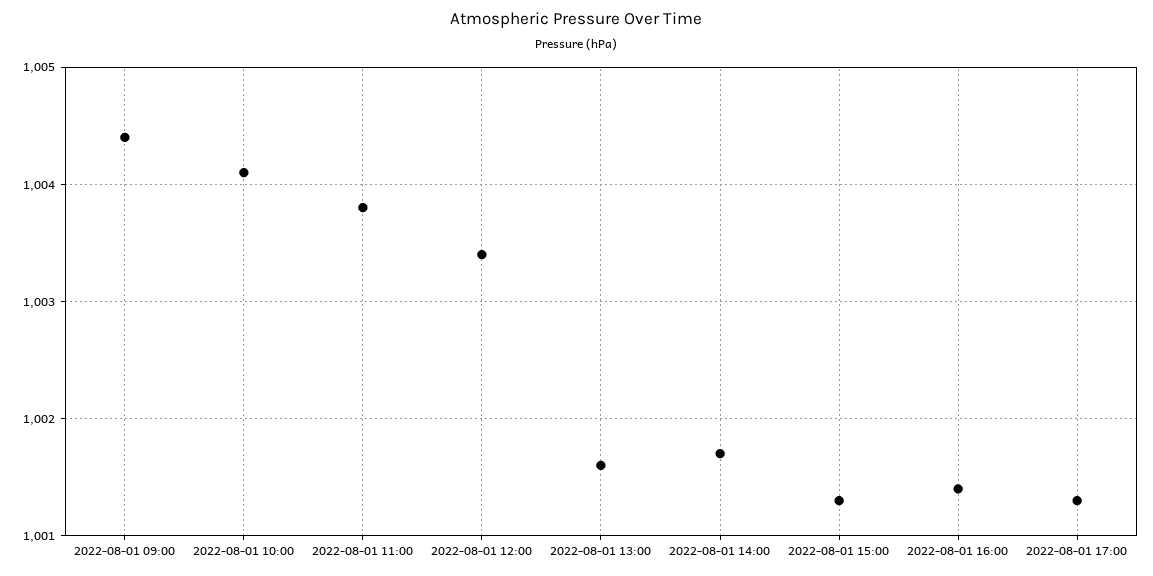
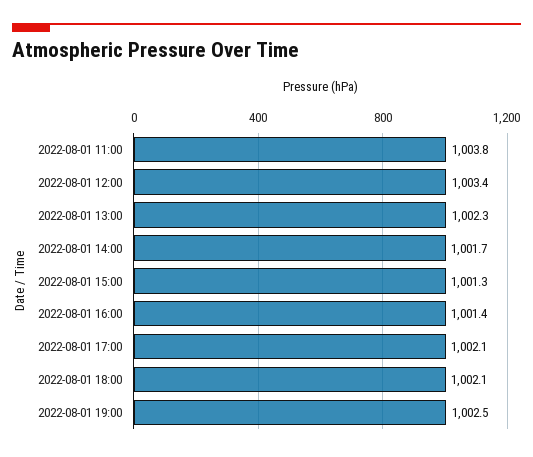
2022-08-01 09:00: 1004.4 -> none
2022-08-01 10:00: 1004.1 -> none
2022-08-01 13:00: 1001.6 -> 1002.3
2022-08-01 17:00: 1001.3 -> 1002.1
2022-08-01 18:00: none -> 1002.1
2022-08-01 19:00: none -> 1002.5

